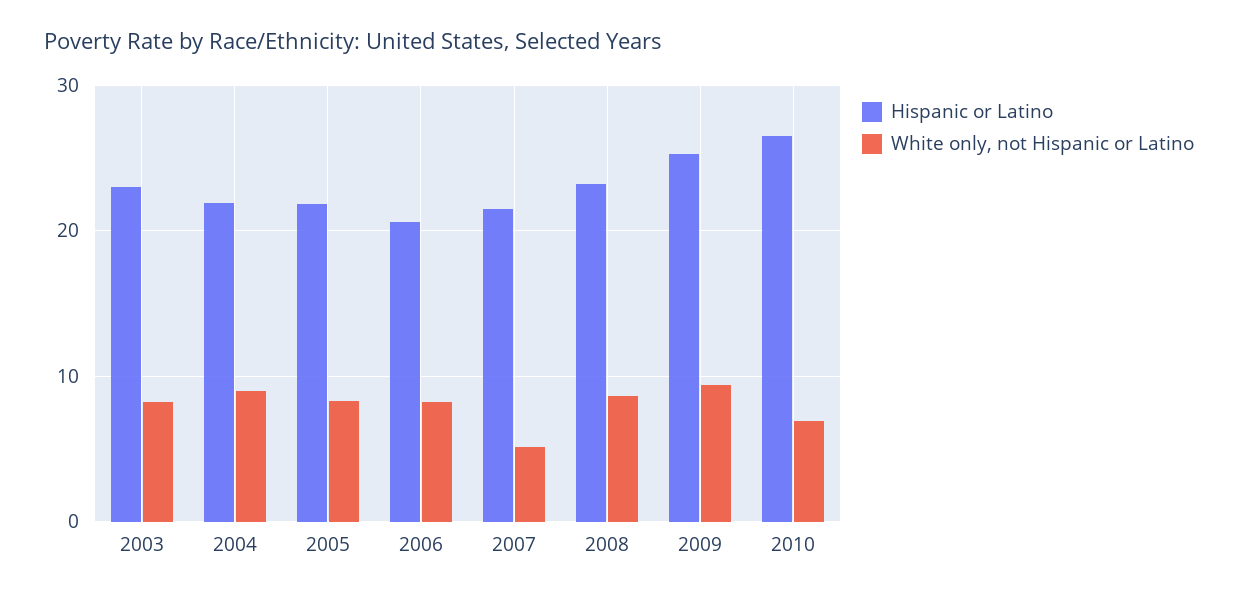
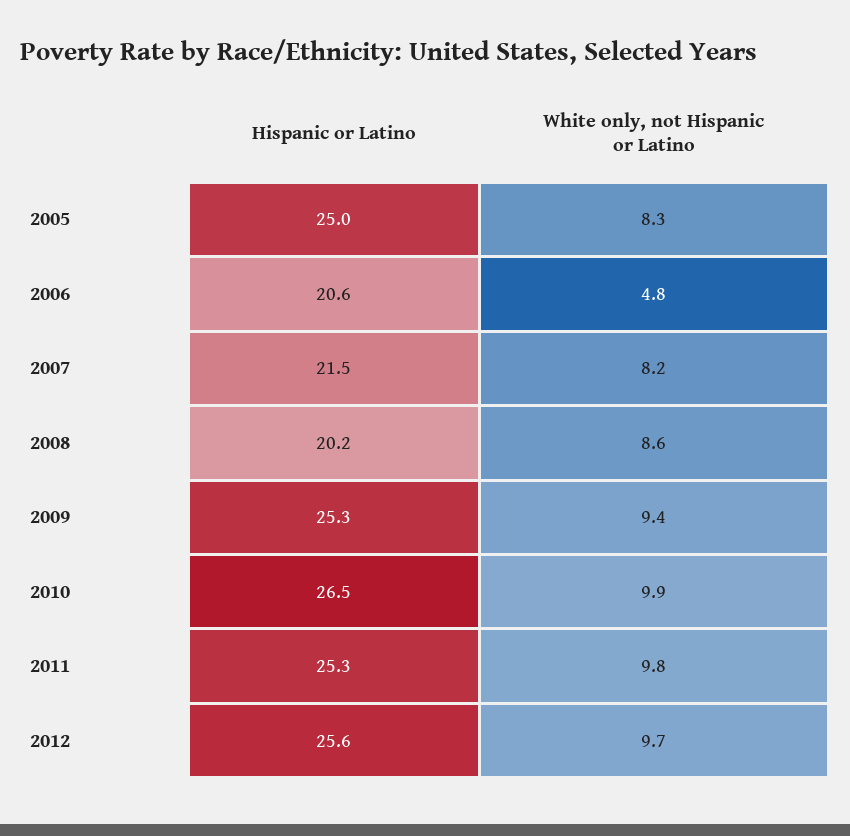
Hispanic or Latino, 2003: 23 -> none
White only, not Hispanic or Latino, 2003: 8 -> none
Hispanic or Latino, 2004: 22 -> none
White only, not Hispanic or Latino, 2004: 9 -> none
Hispanic or Latino, 2005: 22 -> 25
White only, not Hispanic or Latino, 2006: 8 -> 4.8
White only, not Hispanic or Latino, 2007: 5 -> 8.2
Hispanic or Latino, 2008: 23 -> 20.2
White only, not Hispanic or Latino, 2010: 7 -> 9.9
Hispanic or Latino, 2011: none -> 25.3
White only, not Hispanic or Latino, 2011: none -> 9.8
Hispanic or Latino, 2012: none -> 25.6
White only, not Hispanic or Latino, 2012: none -> 9.7

